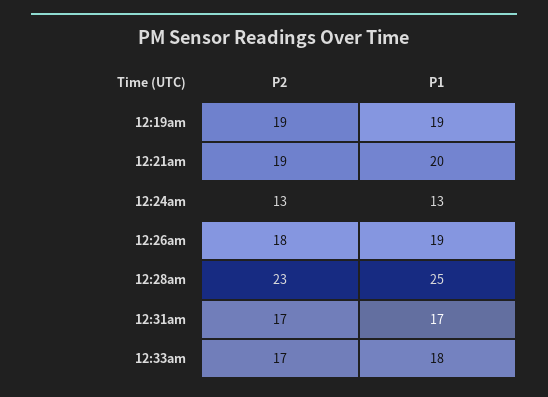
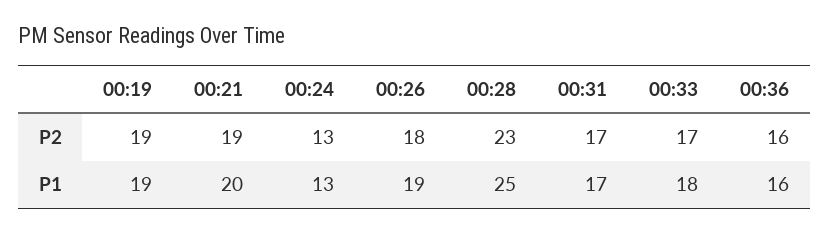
P2, 00:36: none -> 16
P1, 00:36: none -> 16

